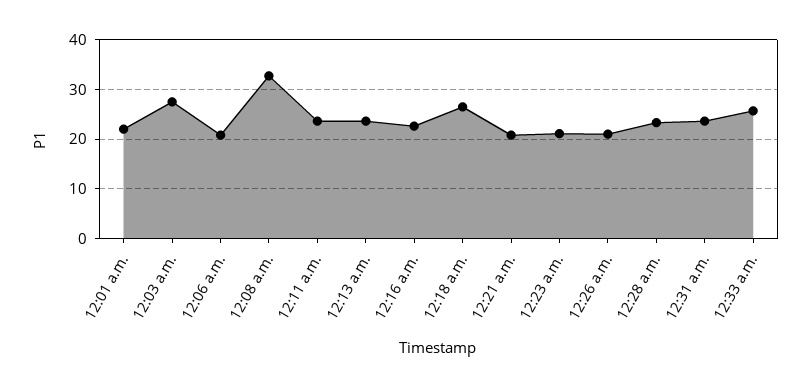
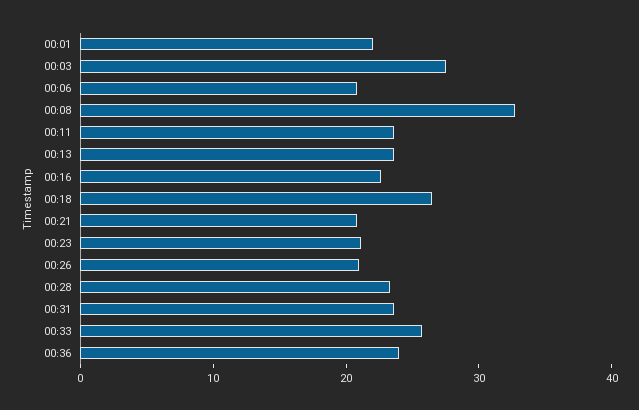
00:36: none -> 24

